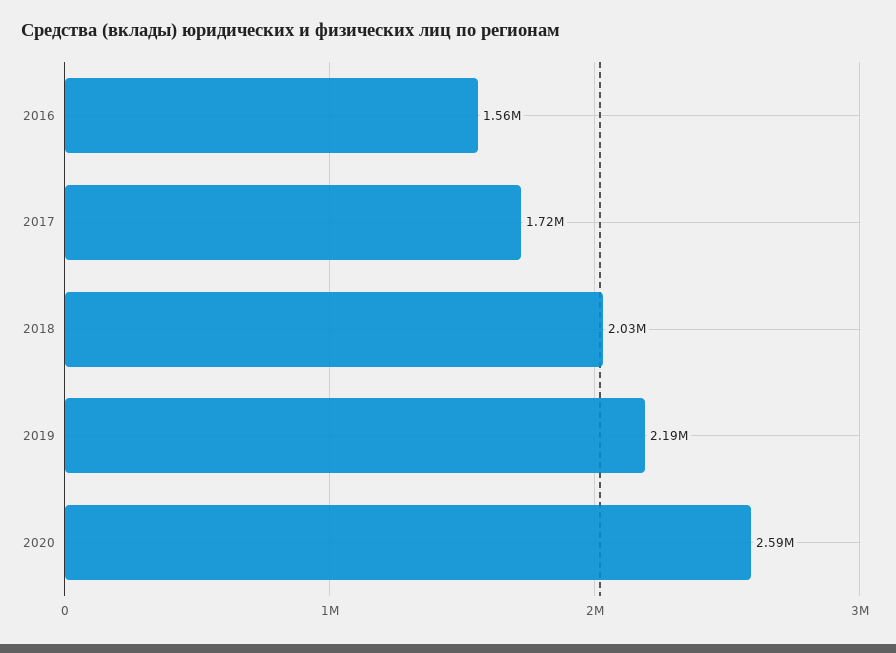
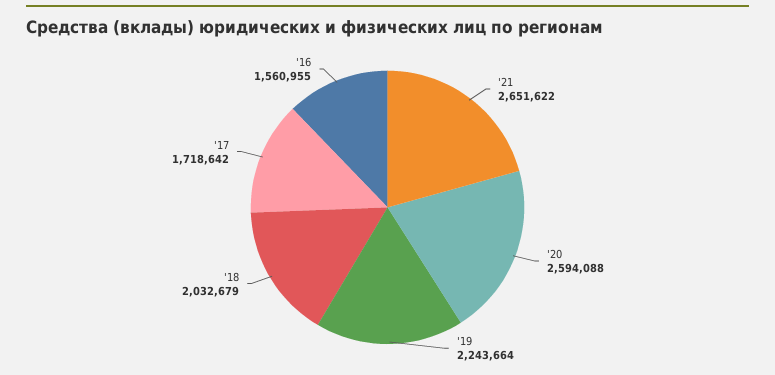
2019: 2190000 -> 2243664
'21: none -> 2651622

